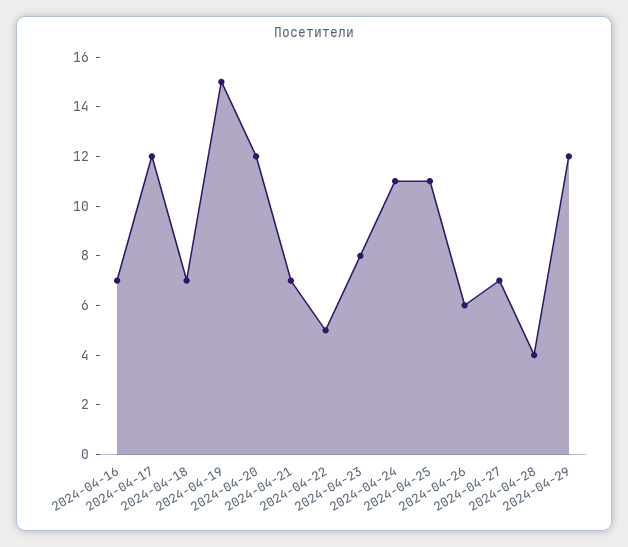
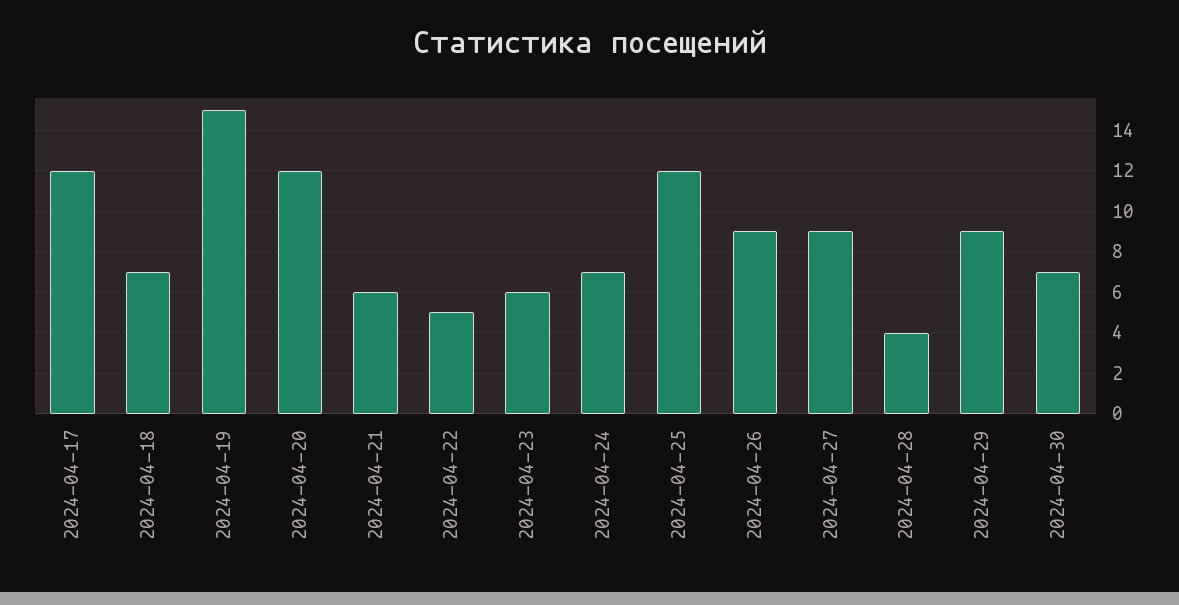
2024-04-16: 7 -> none
2024-04-21: 7 -> 6
2024-04-23: 8 -> 6
2024-04-24: 11 -> 7
2024-04-25: 11 -> 12
2024-04-26: 6 -> 9
2024-04-27: 7 -> 9
2024-04-29: 12 -> 9
2024-04-30: none -> 7

